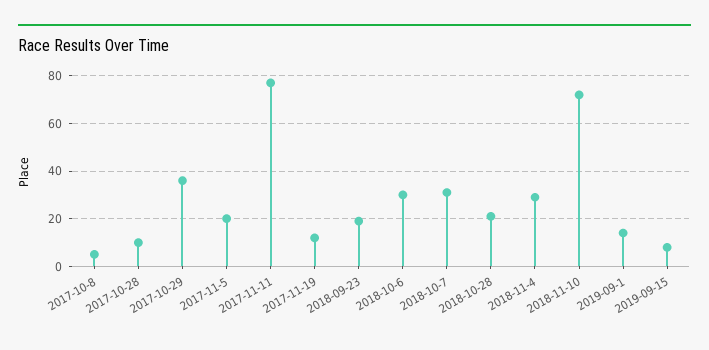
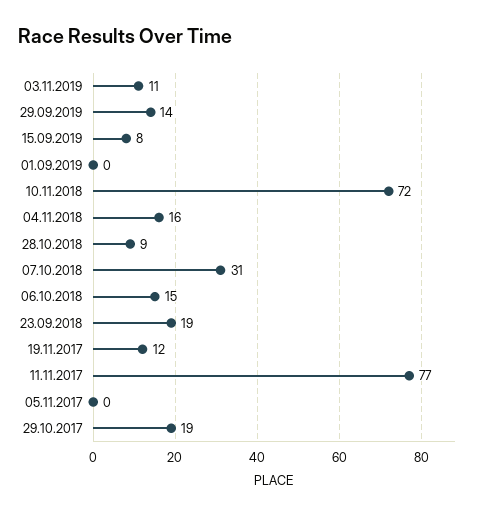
2017-10-8: 5 -> none
2017-10-28: 10 -> none
2017-10-29: 35 -> 19
2017-11-5: 20 -> 0
2018-10-6: 30 -> 15
2018-10-28: 20 -> 9
2018-11-4: 30 -> 16
2019-09-1: 15 -> 0
03.11.2019: none -> 11
29.09.2019: none -> 14

